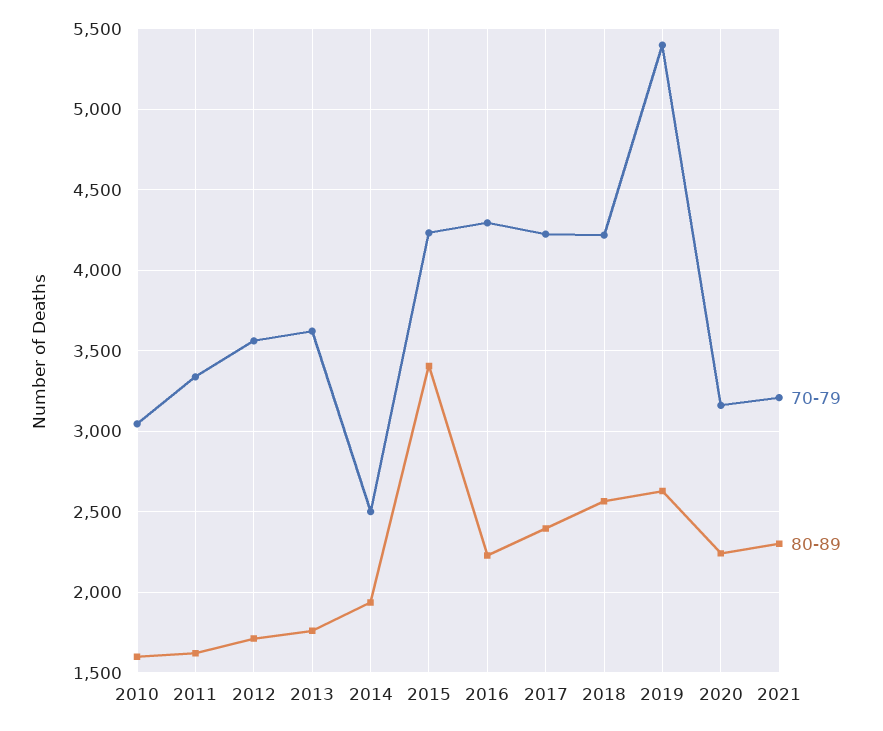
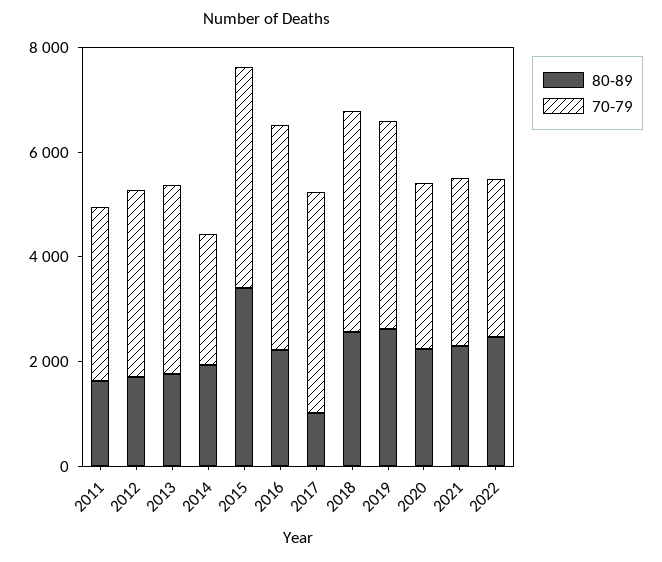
70-79, 2010: 3050 -> none
80-89, 2010: 1600 -> none
80-89, 2017: 2400 -> 1000
70-79, 2019: 5400 -> 4000
80-89, 2022: none -> 2500
70-79, 2022: none -> 3000

